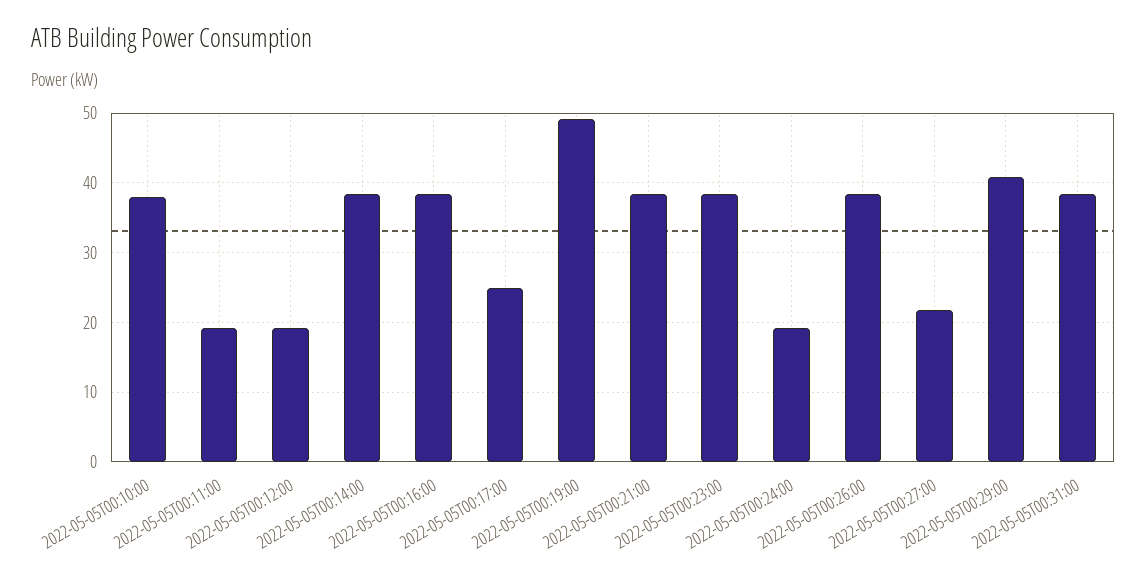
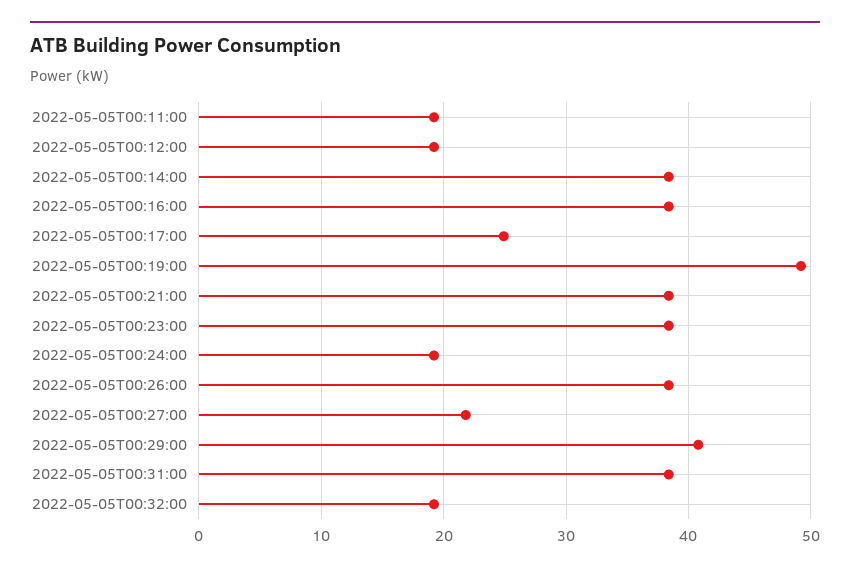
2022-05-05T00:10:00: 38 -> none
2022-05-05T00:32:00: none -> 19

